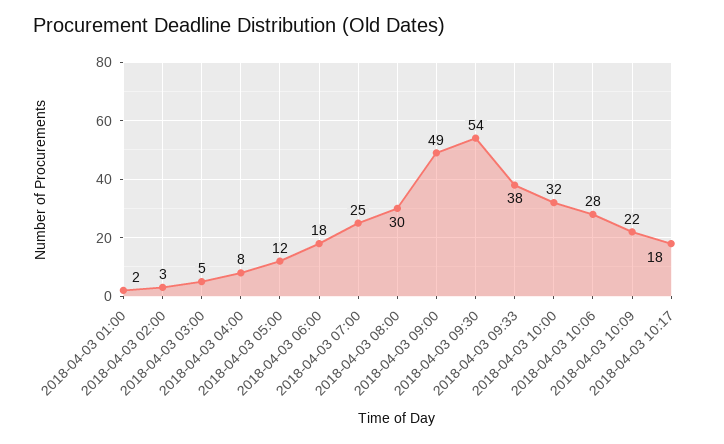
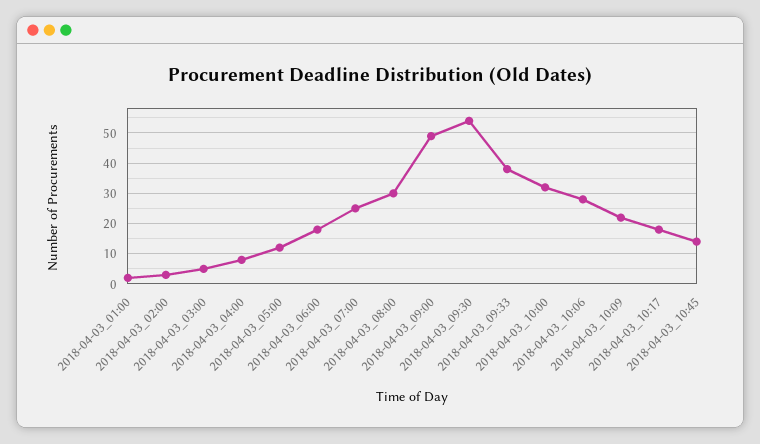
2018-04-03_10:45: none -> 15

